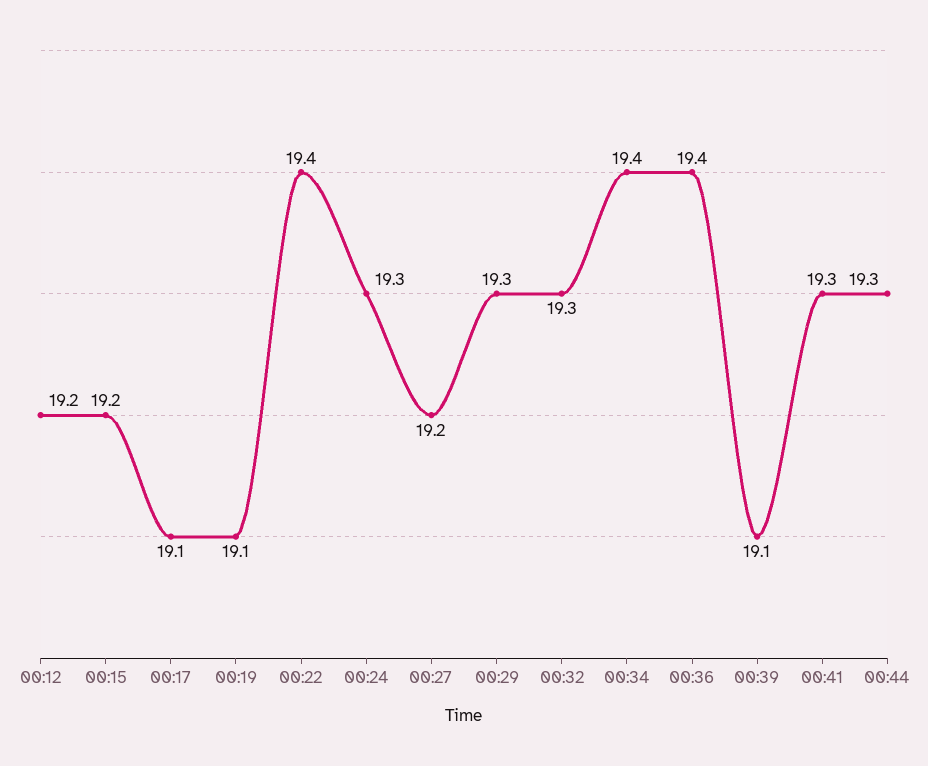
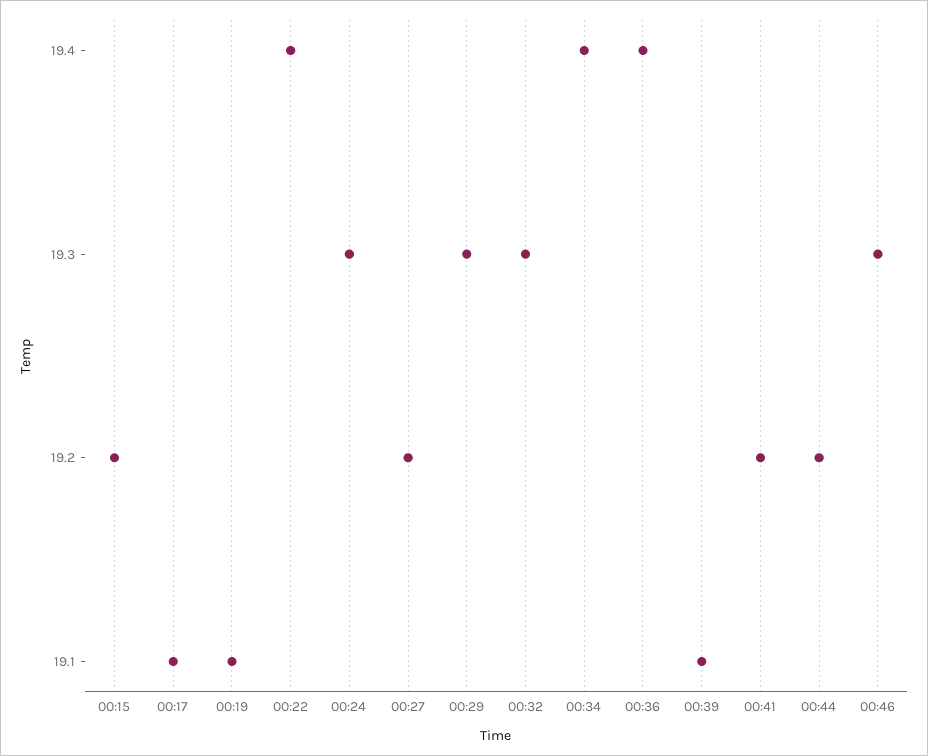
00:12: 19.2 -> none
00:41: 19.3 -> 19.2
00:44: 19.3 -> 19.2
00:46: none -> 19.3

